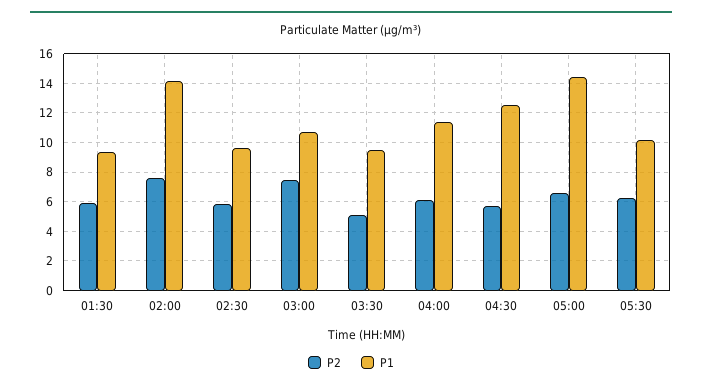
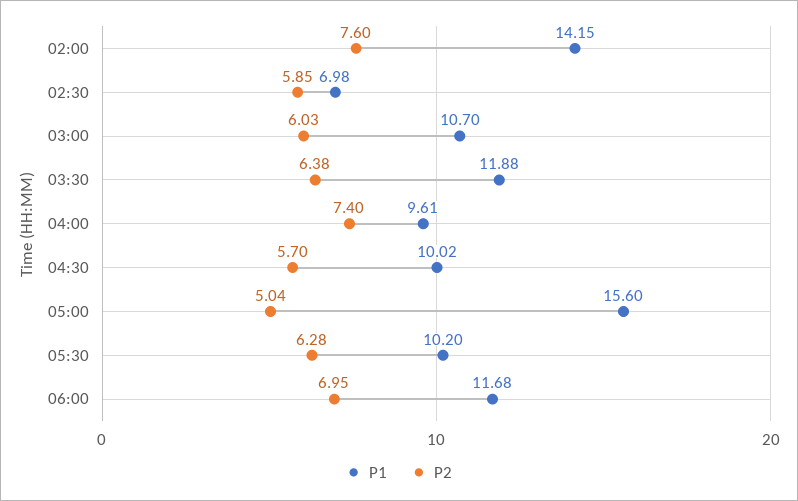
P2, 01:30: 6 -> none
P1, 01:30: 9.5 -> none
P1, 02:30: 9.5 -> 6.98
P2, 03:00: 7.5 -> 6.03
P2, 03:30: 5 -> 6.38
P1, 03:30: 9.5 -> 11.88
P2, 04:00: 6 -> 7.4
P1, 04:00: 11.5 -> 9.61
P1, 04:30: 12.5 -> 10.02
P2, 05:00: 6.5 -> 5.04
P1, 05:00: 14.5 -> 15.6
P1, 06:00: none -> 11.68
P2, 06:00: none -> 6.95

